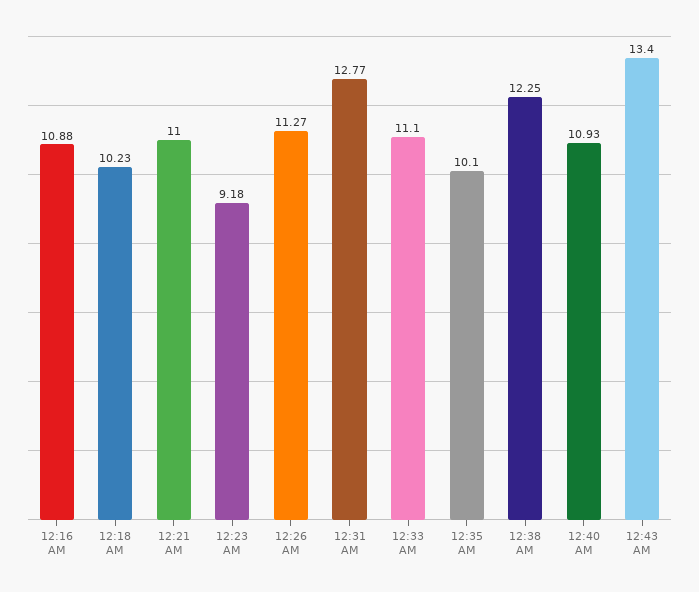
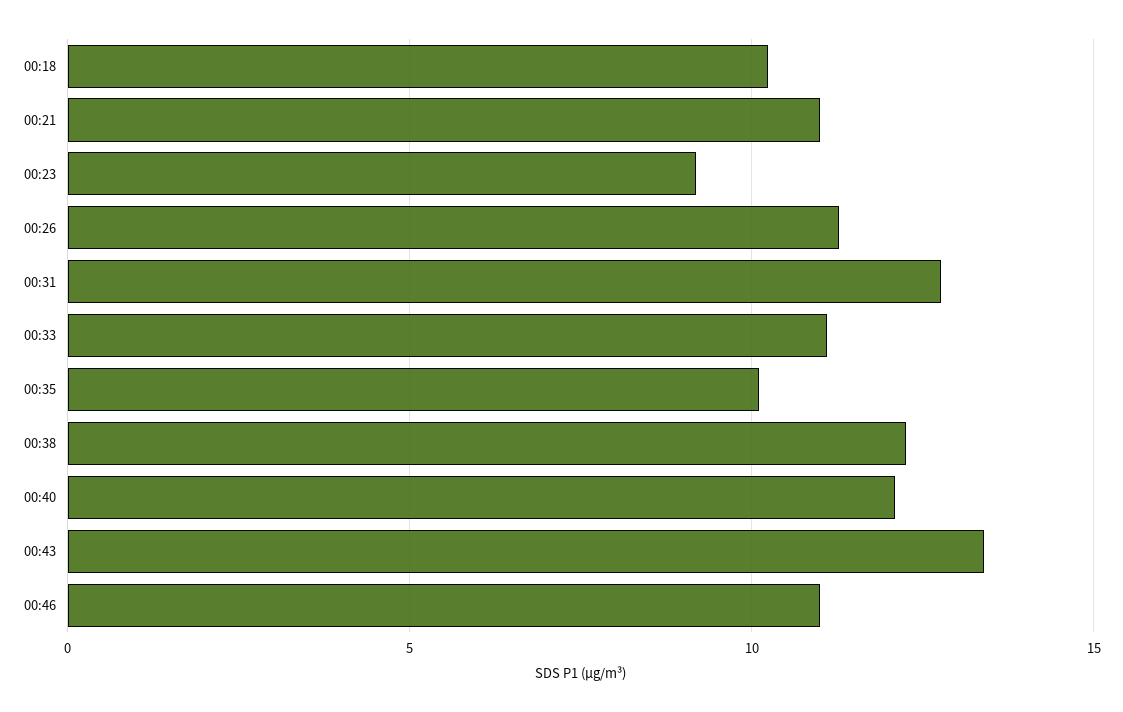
12:16 AM: 10.88 -> none
12:40 AM: 10.93 -> 12
00:46: none -> 11

